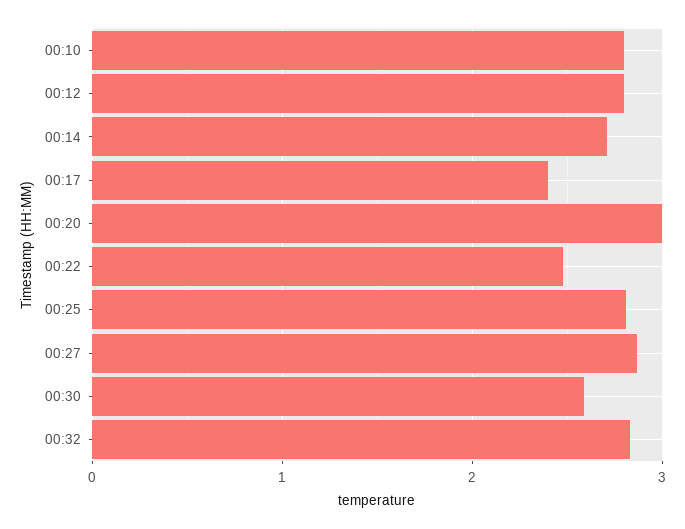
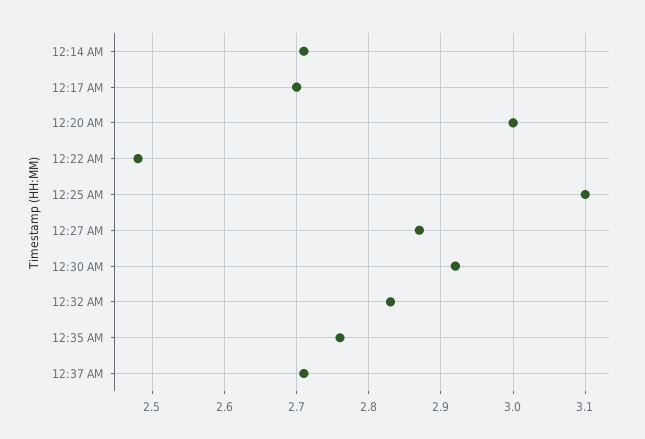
00:10: 2.8 -> none
00:12: 2.8 -> none
00:17: 2.4 -> 2.7
00:25: 2.8 -> 3.1
00:30: 2.6 -> 2.92
12:35 AM: none -> 2.76
12:37 AM: none -> 2.71

